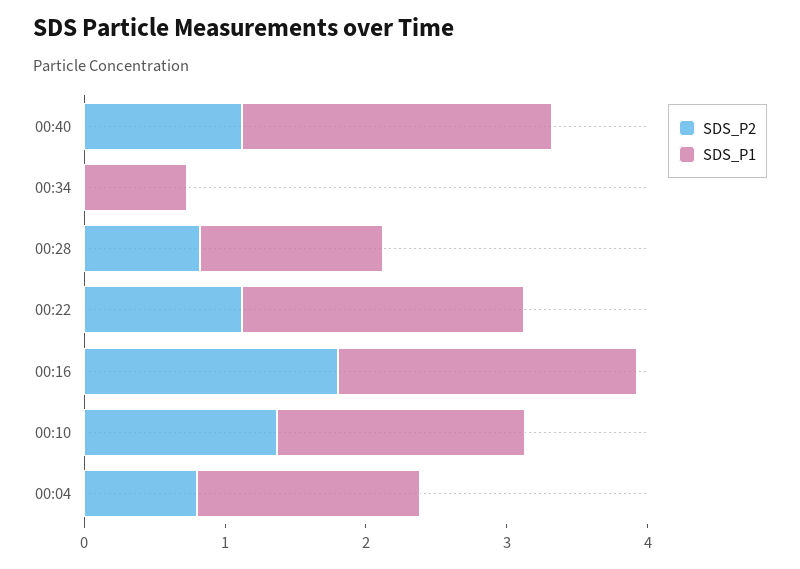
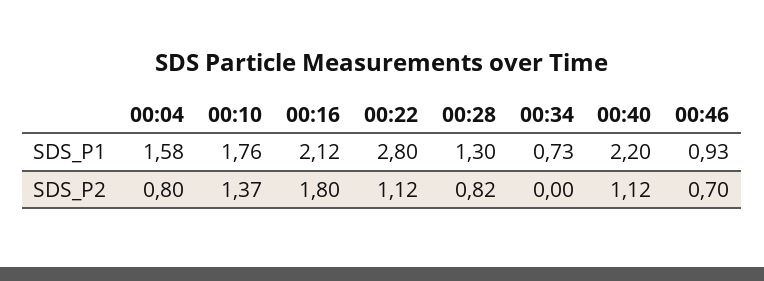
SDS_P1, 00:22: 2 -> 2.8
SDS_P1, 00:46: none -> 0.93
SDS_P2, 00:46: none -> 0.7

